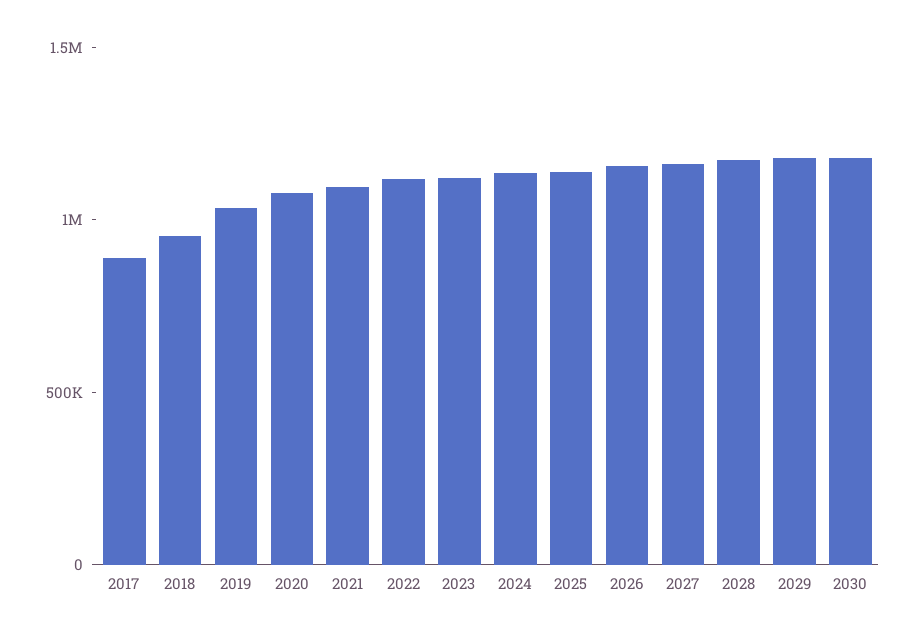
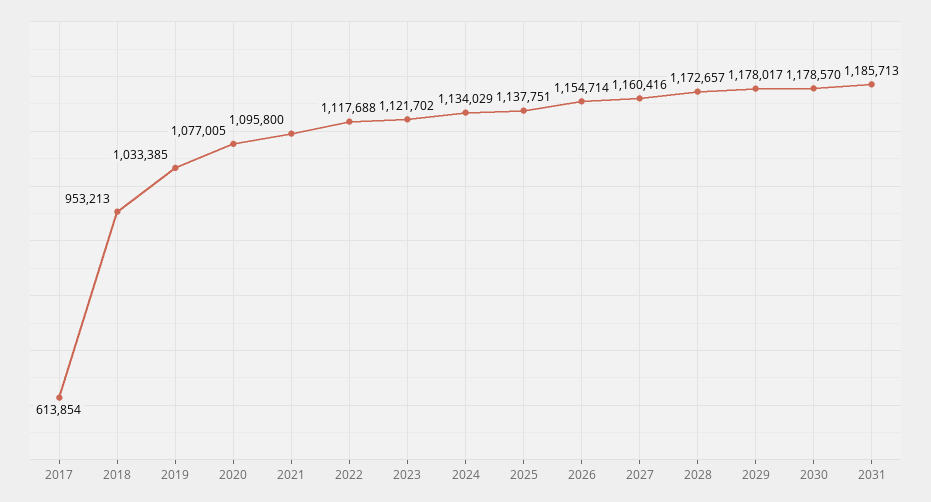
2017: 900000 -> 613854
2031: none -> 1185713

